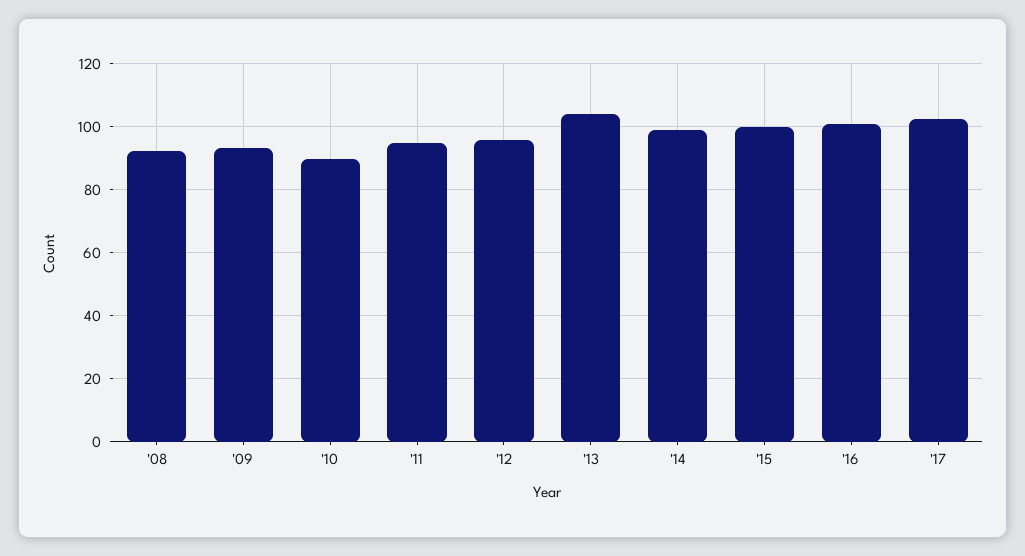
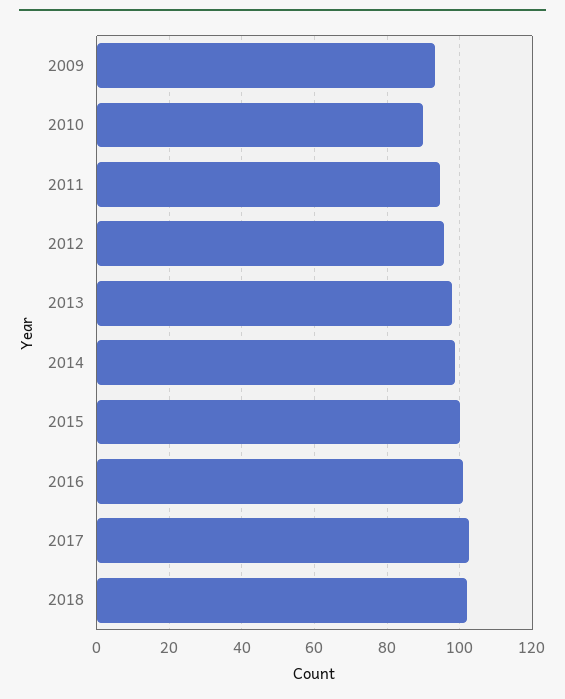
'08: 92 -> none
'13: 104 -> 98
2018: none -> 102

